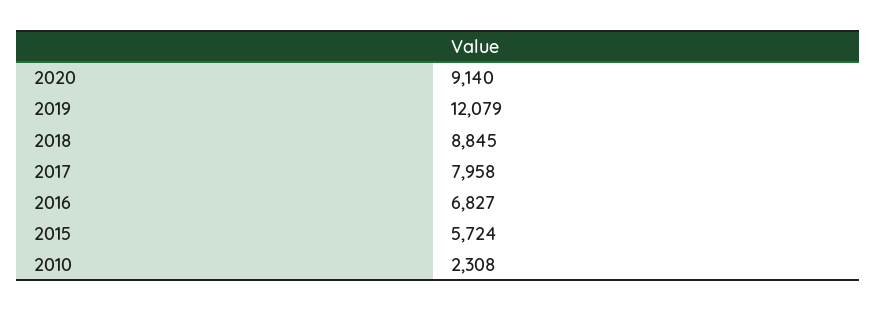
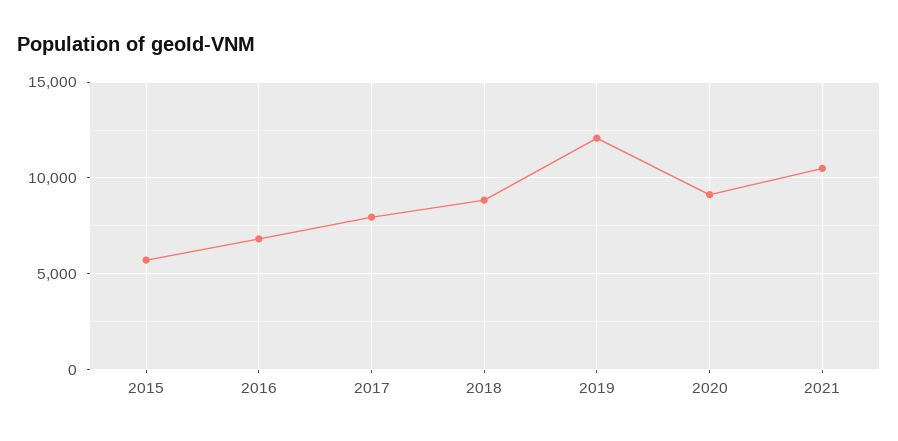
2010: 2308 -> none
2021: none -> 10500

